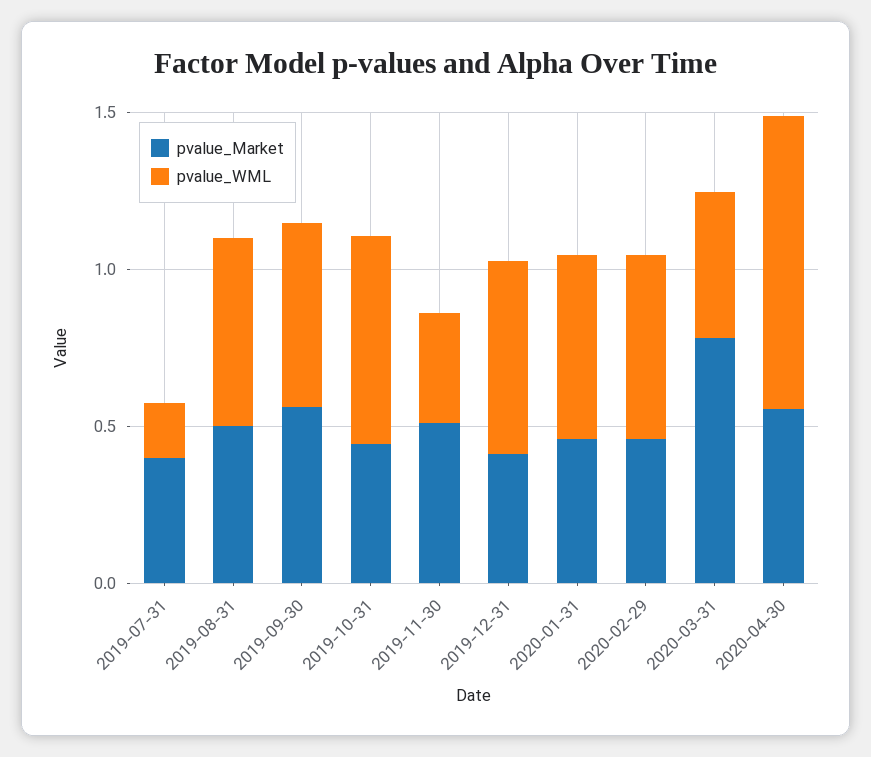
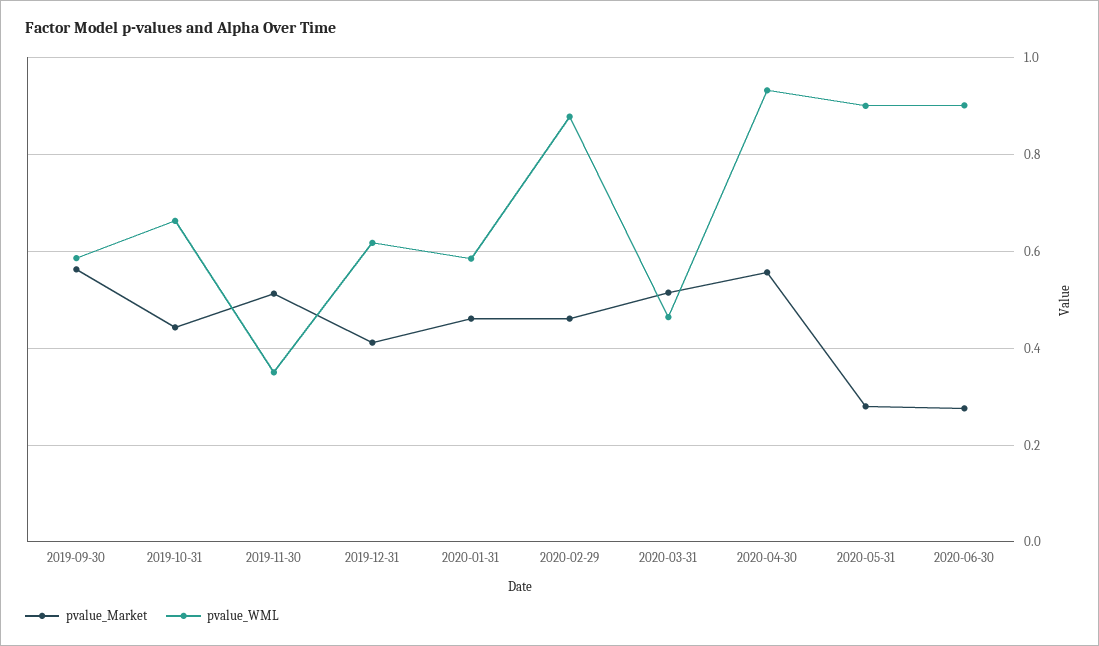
pvalue_Market, 2019-07-31: 0.4 -> none
pvalue_WML, 2019-07-31: 0.2 -> none
pvalue_Market, 2019-08-31: 0.5 -> none
pvalue_WML, 2019-08-31: 0.6 -> none
pvalue_WML, 2020-02-29: 0.6 -> 0.88
pvalue_Market, 2020-03-31: 0.8 -> 0.52
pvalue_Market, 2020-05-31: none -> 0.28
pvalue_WML, 2020-05-31: none -> 0.9
pvalue_Market, 2020-06-30: none -> 0.28
pvalue_WML, 2020-06-30: none -> 0.9

